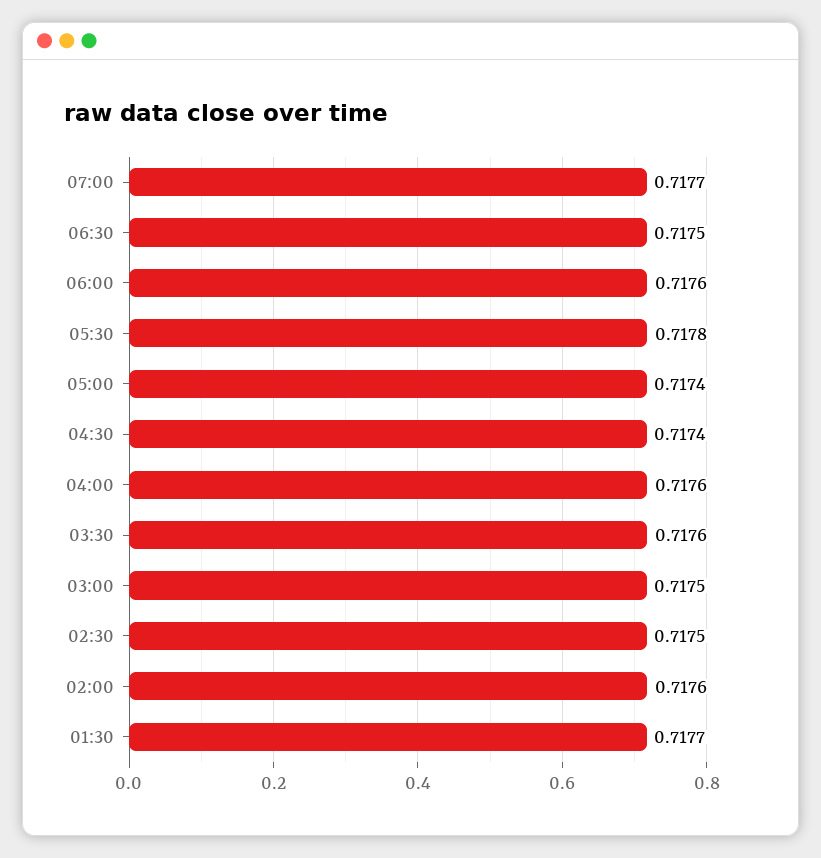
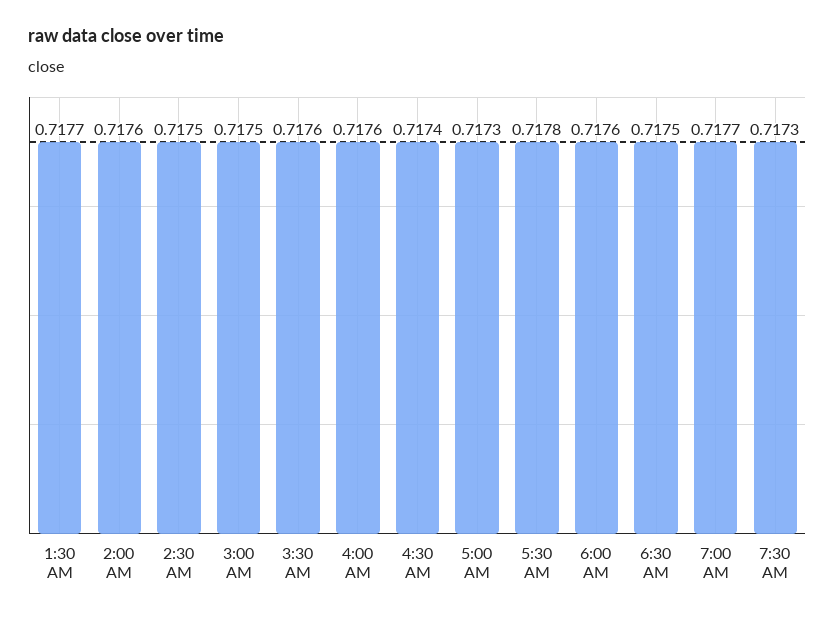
05:00: 0.7174 -> 0.7173
7:30 AM: none -> 0.7173

